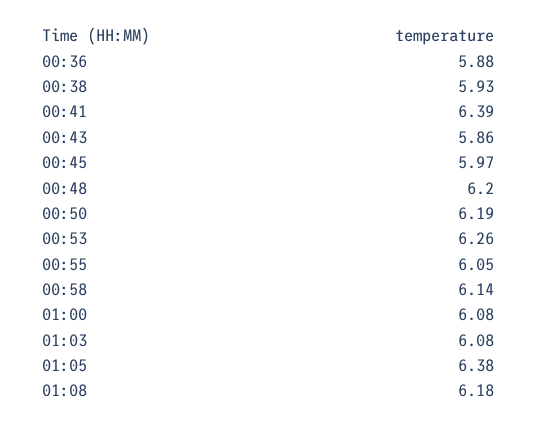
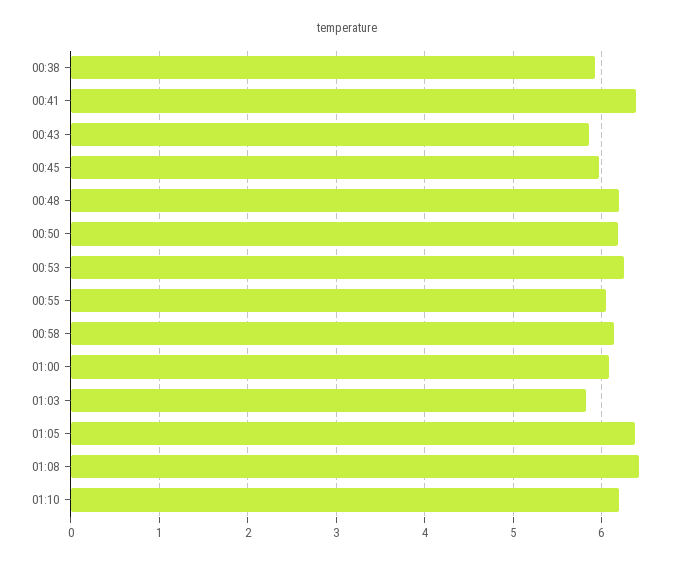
00:36: 5.88 -> none
01:03: 6.08 -> 5.8
01:08: 6.18 -> 6.4
01:10: none -> 6.2

